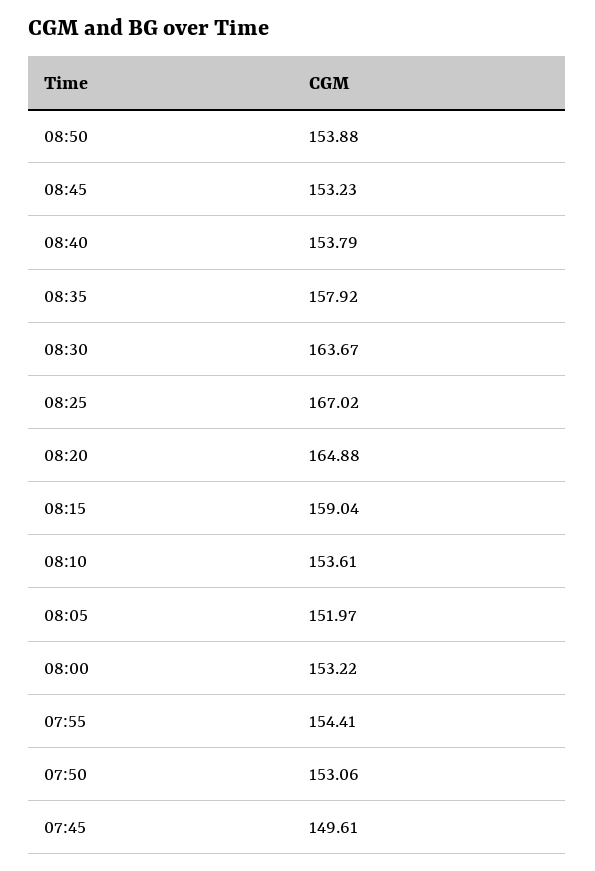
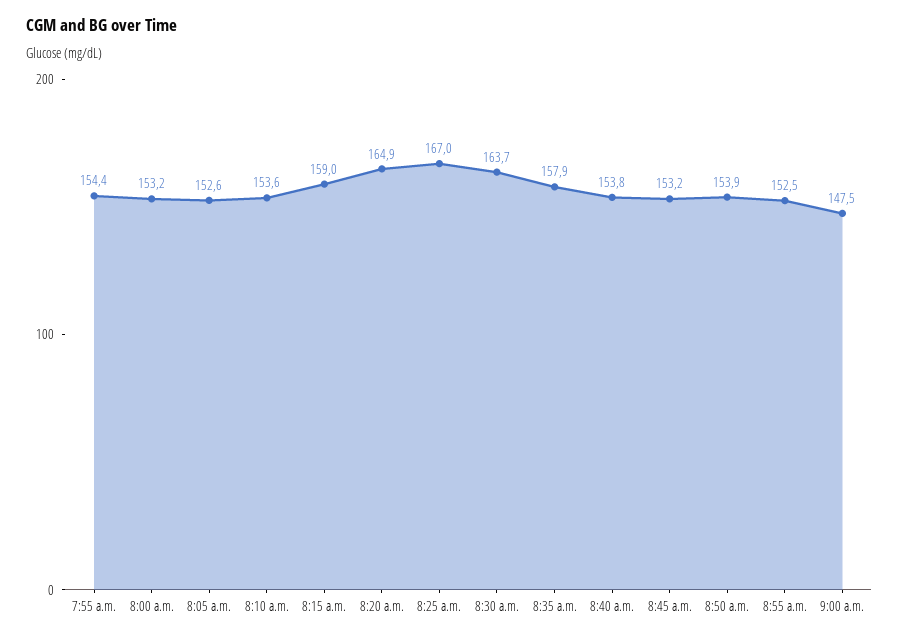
08:05: 151.97 -> 152.6
07:50: 153.06 -> none
07:45: 149.61 -> none
8:55 a.m.: none -> 152.5
9:00 a.m.: none -> 147.5

